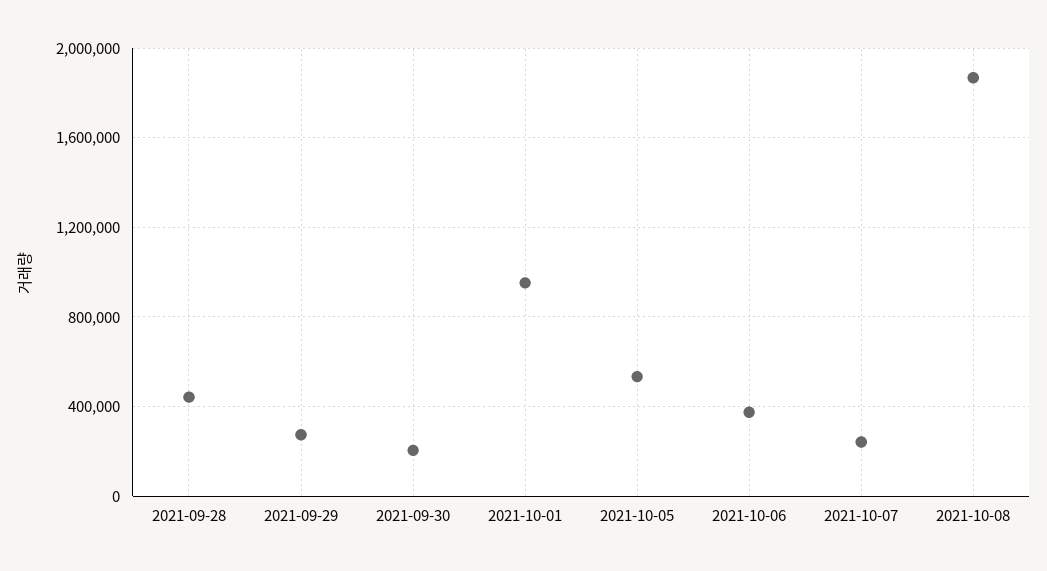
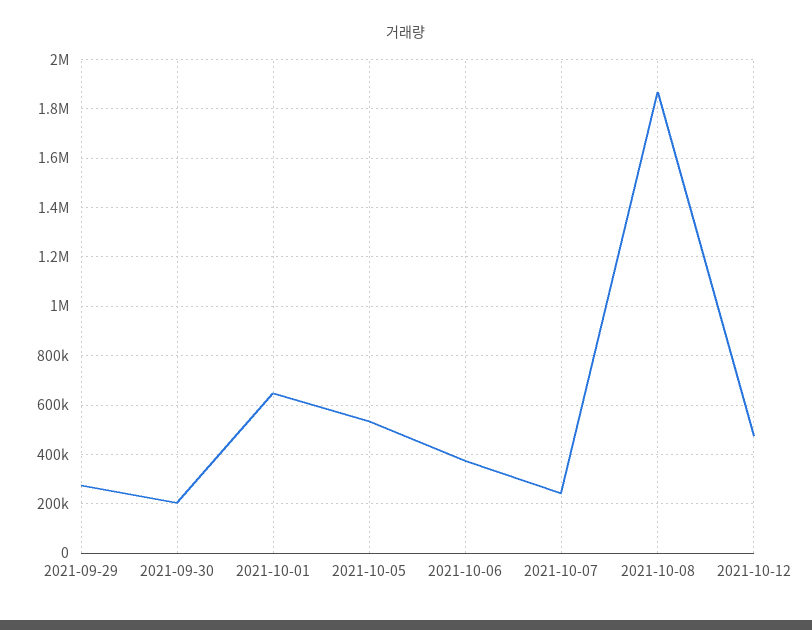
2021-09-28: 450000 -> none
2021-10-01: 950000 -> 650000
2021-10-12: none -> 475000

